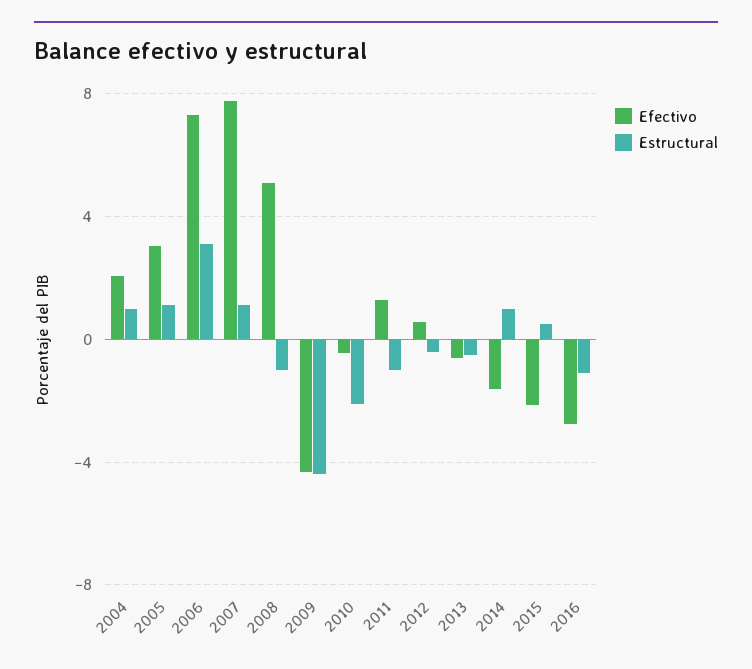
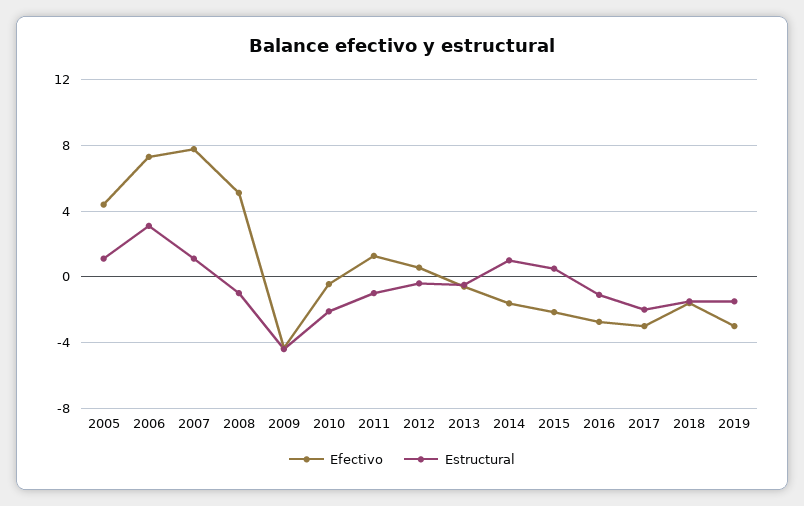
Efectivo, 2004: 2 -> none
Estructural, 2004: 1 -> none
Efectivo, 2005: 3 -> 4.5
Efectivo, 2017: none -> -3
Estructural, 2017: none -> -2
Efectivo, 2018: none -> -1.5
Estructural, 2018: none -> -1.5
Efectivo, 2019: none -> -3
Estructural, 2019: none -> -1.5

